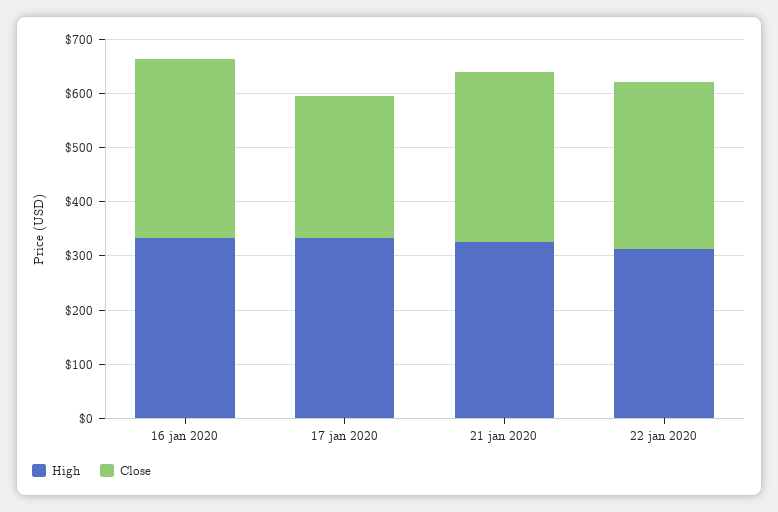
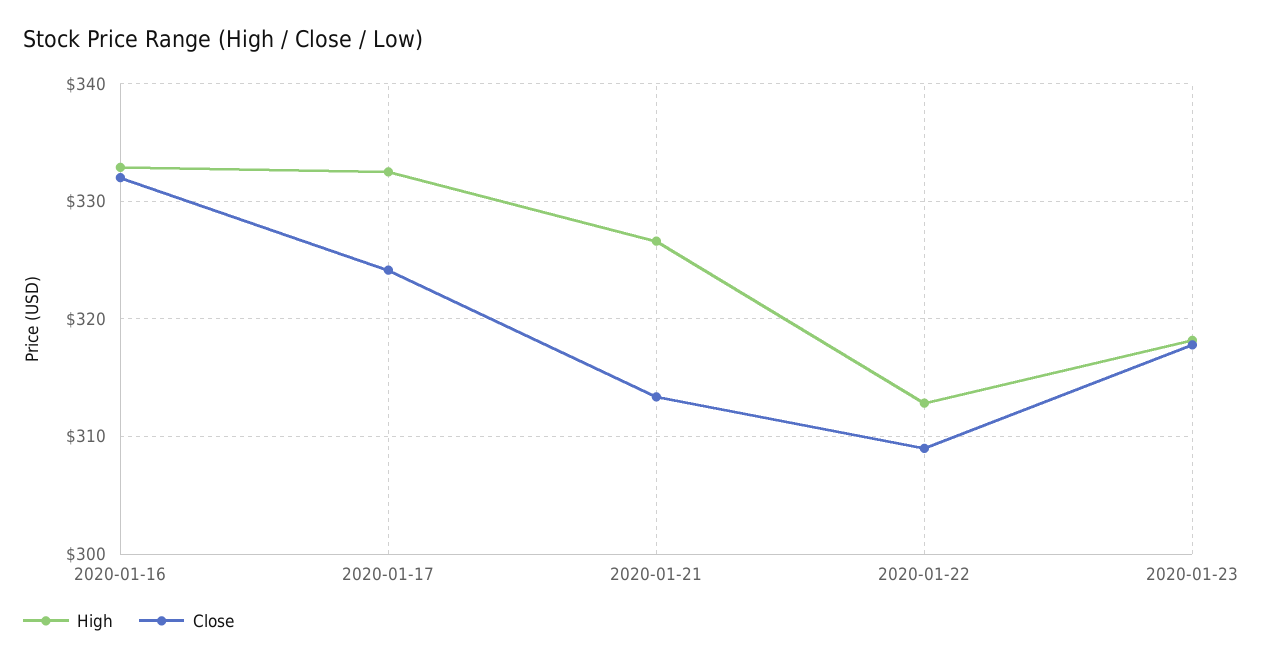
Close, 17 jan 2020: 260 -> 324
High, 2020-01-23: none -> 318
Close, 2020-01-23: none -> 318

